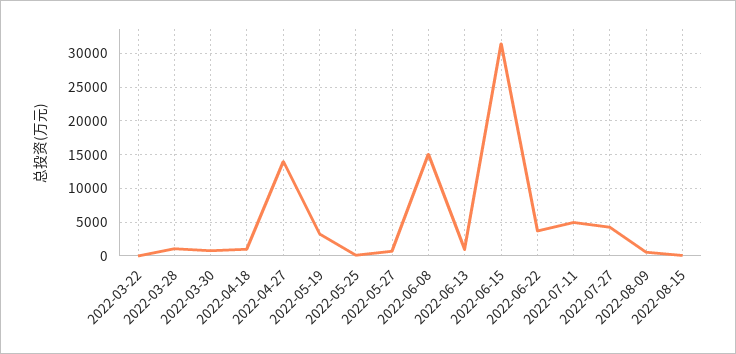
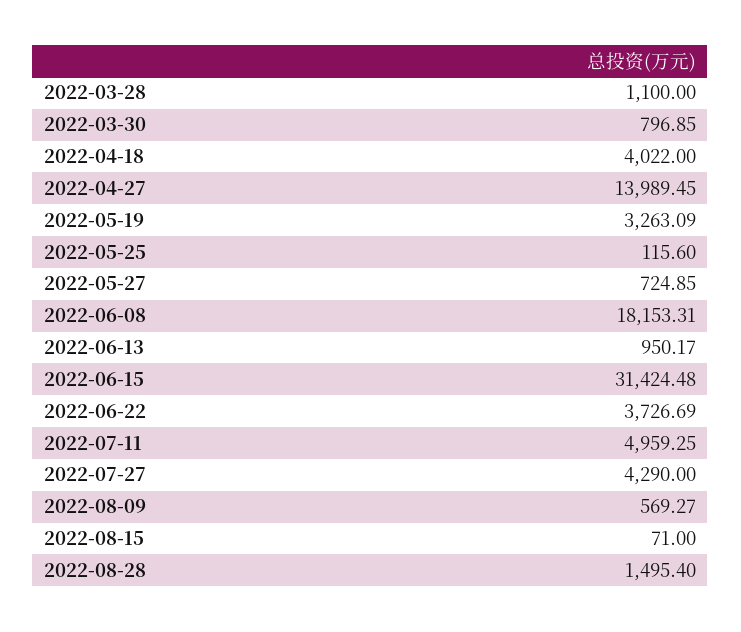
2022-03-22: 0 -> none
2022-04-18: 1000 -> 4022
2022-06-08: 15000 -> 18153.31
2022-08-28: none -> 1495.4

